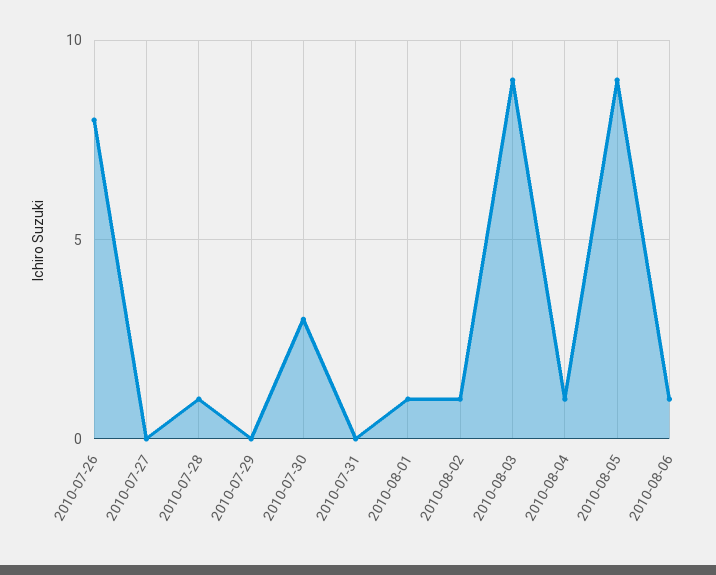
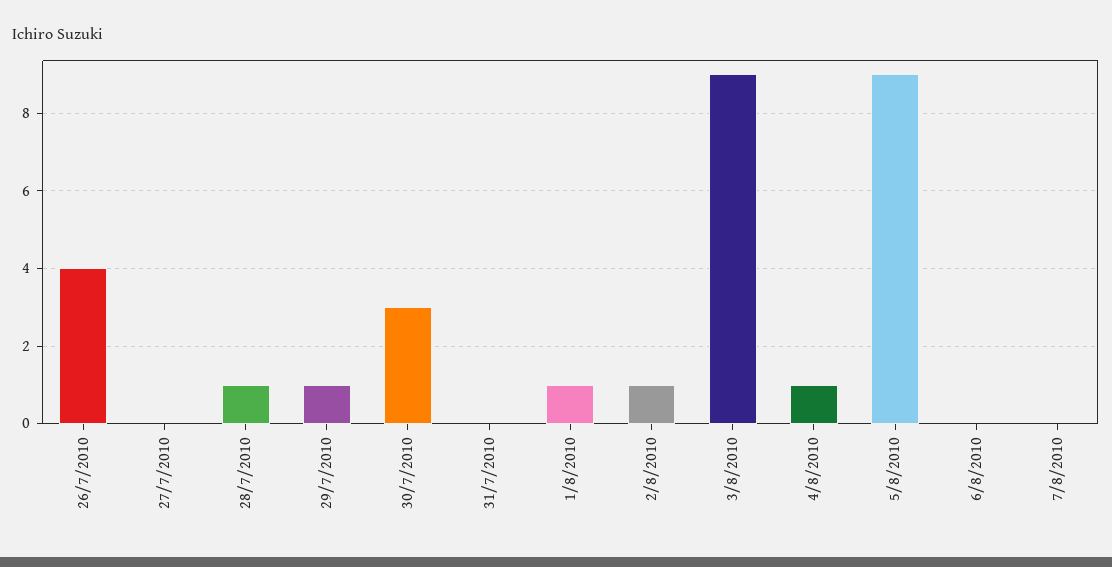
2010-07-26: 8 -> 4
2010-07-29: 0 -> 1
2010-08-06: 1 -> 0
7/8/2010: none -> 0

